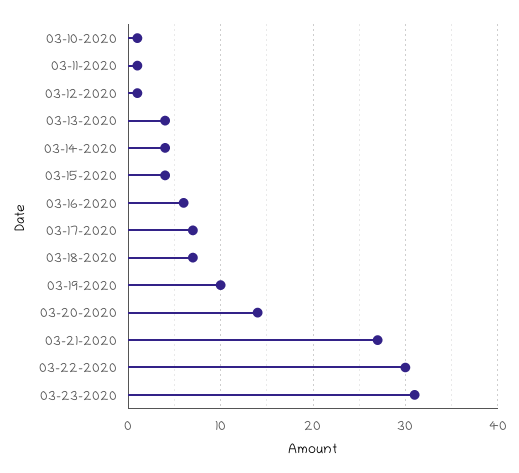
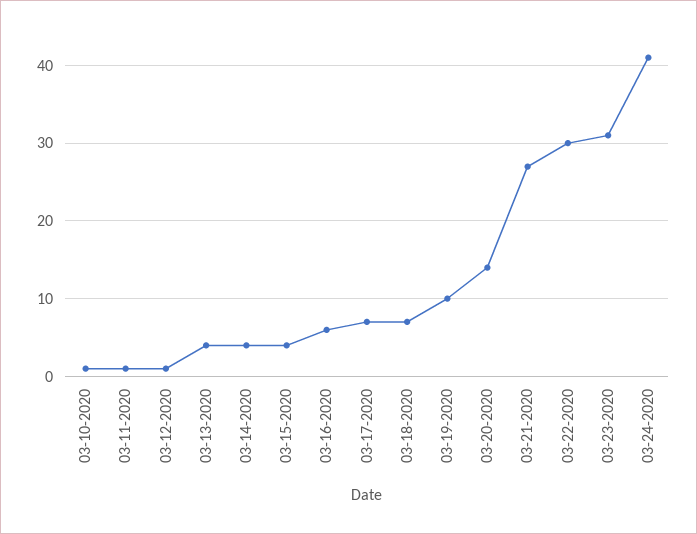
03-24-2020: none -> 41

